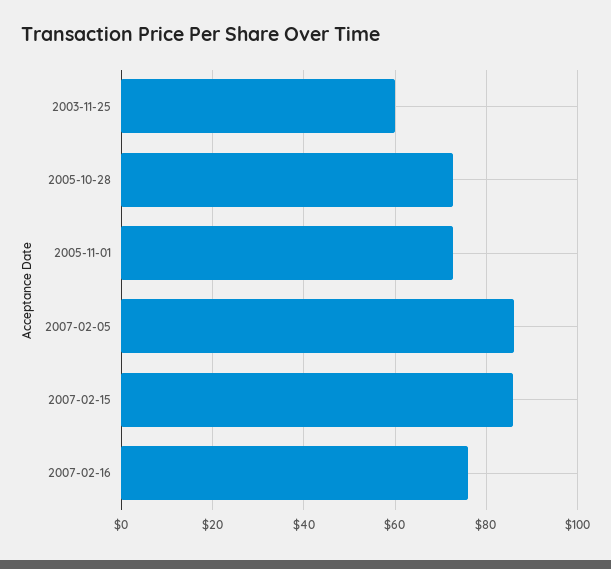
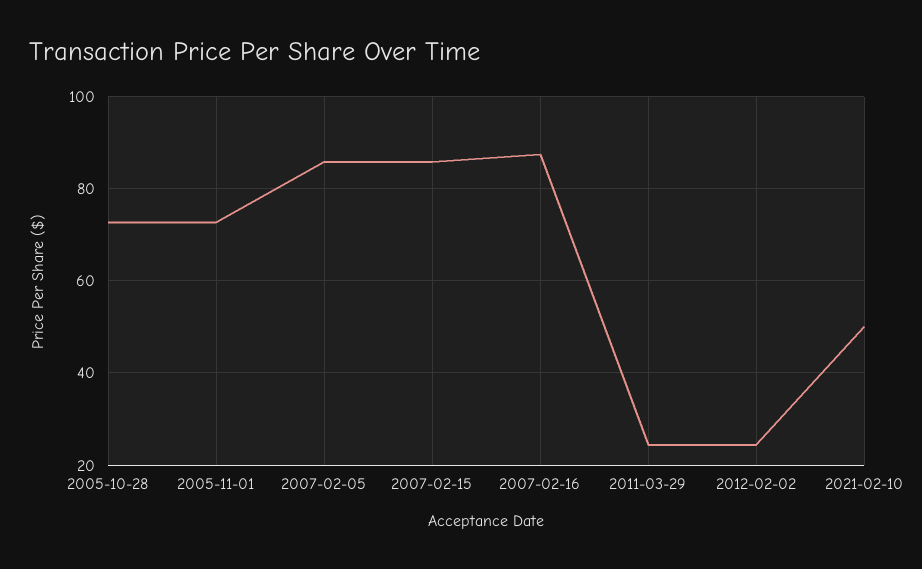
2003-11-25: 60 -> none
2007-02-16: 76 -> 88
2011-03-29: none -> 24
2012-02-02: none -> 24
2021-02-10: none -> 50

